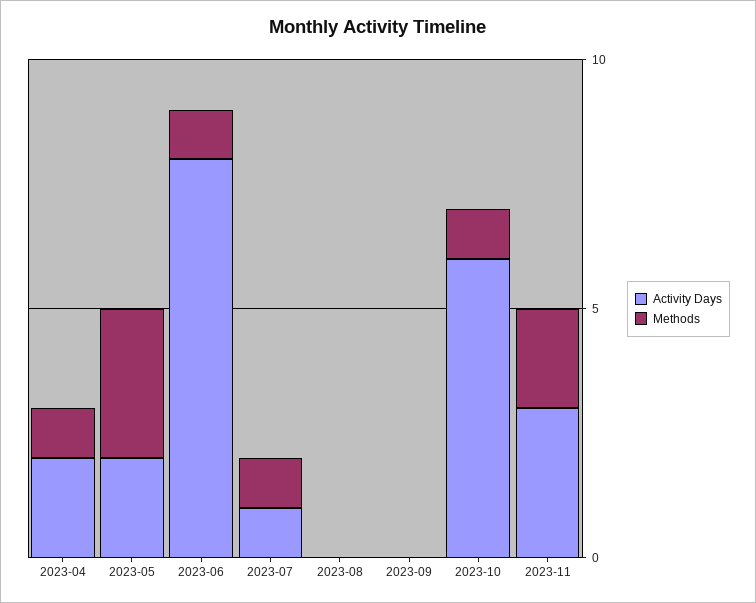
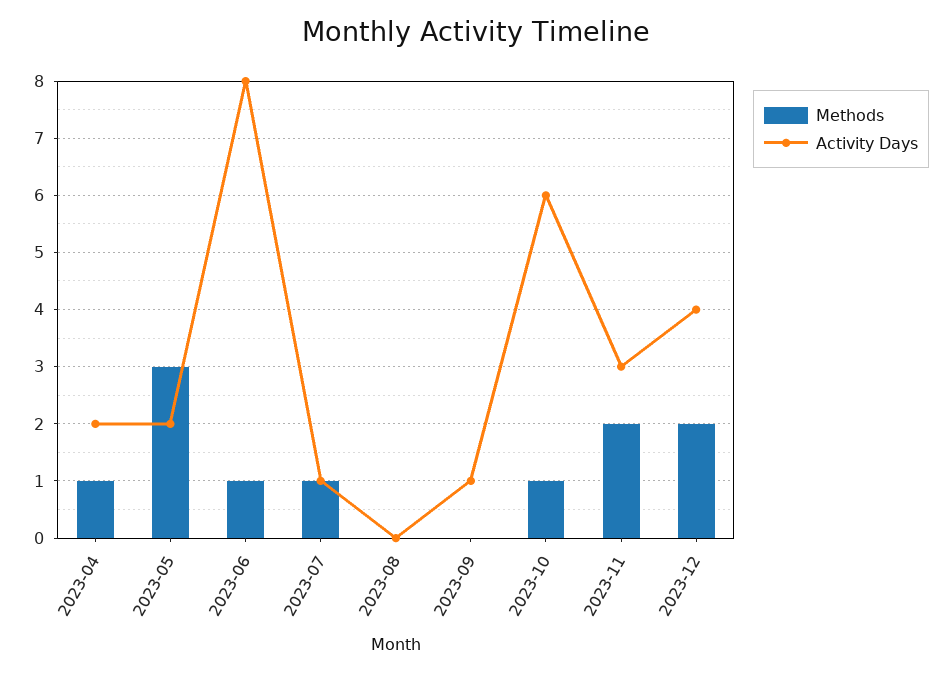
Activity Days, 2023-09: 0 -> 1
Methods, 2023-12: none -> 2
Activity Days, 2023-12: none -> 4

